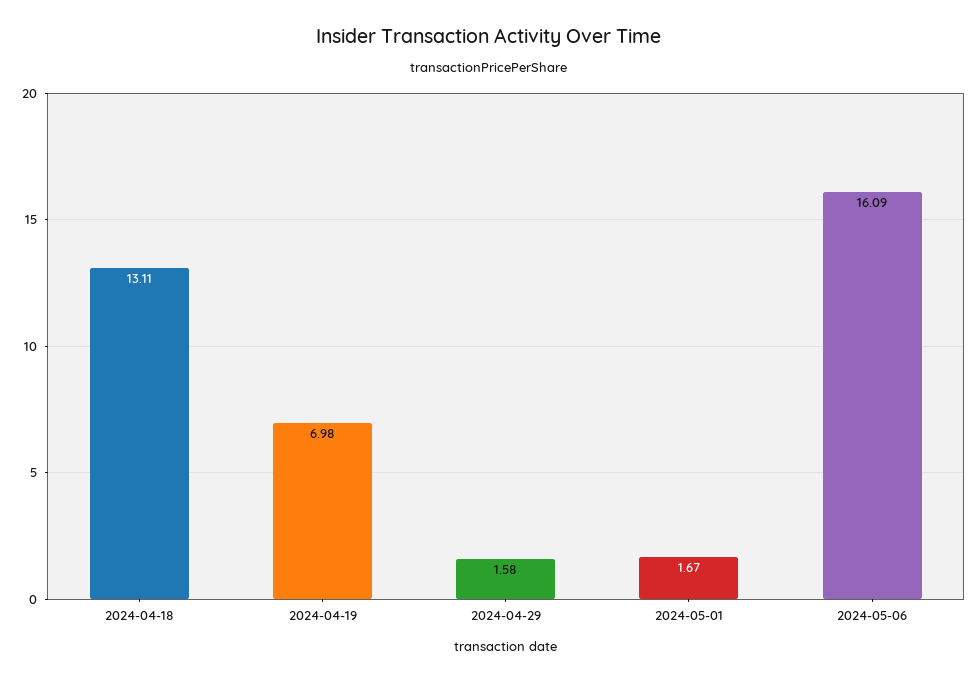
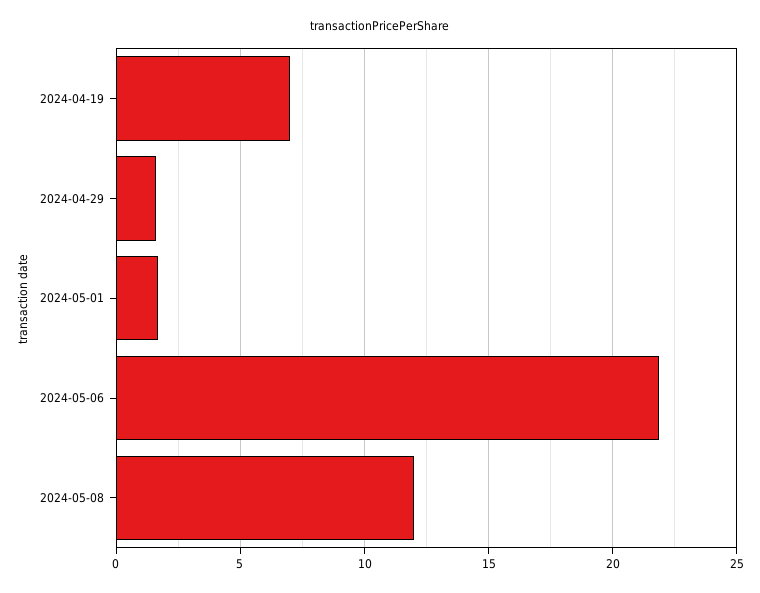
2024-04-18: 13.11 -> none
2024-05-06: 16.09 -> 22
2024-05-08: none -> 12

